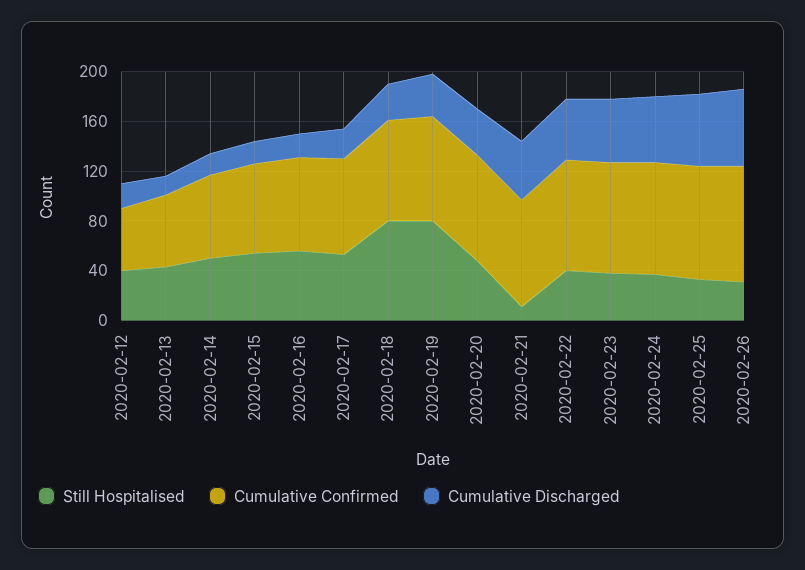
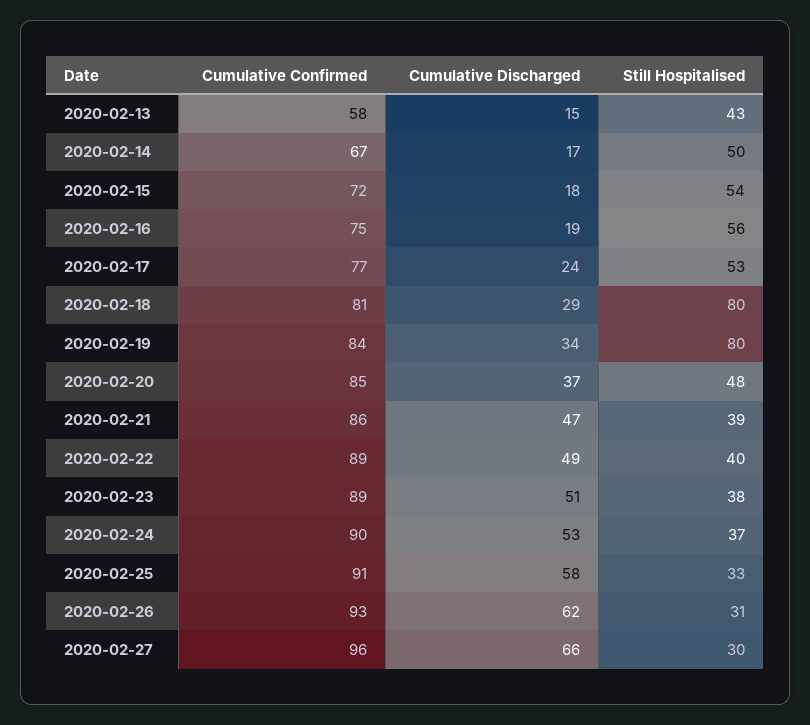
Still Hospitalised, 2020-02-12: 40 -> none
Cumulative Confirmed, 2020-02-12: 50 -> none
Cumulative Discharged, 2020-02-12: 20 -> none
Still Hospitalised, 2020-02-21: 10 -> 39
Cumulative Confirmed, 2020-02-27: none -> 96
Cumulative Discharged, 2020-02-27: none -> 66
Still Hospitalised, 2020-02-27: none -> 30

